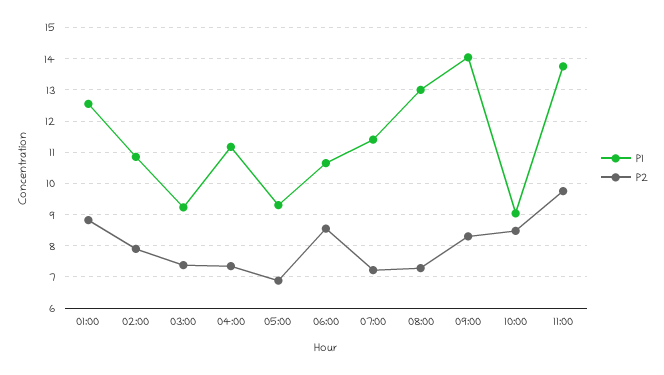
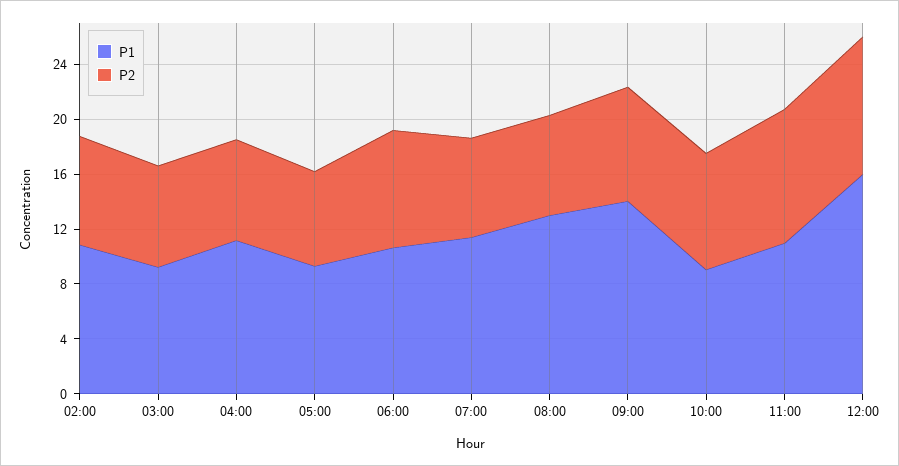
P1, 01:00: 12.6 -> none
P2, 01:00: 8.8 -> none
P1, 11:00: 13.8 -> 11
P1, 12:00: none -> 16
P2, 12:00: none -> 10

